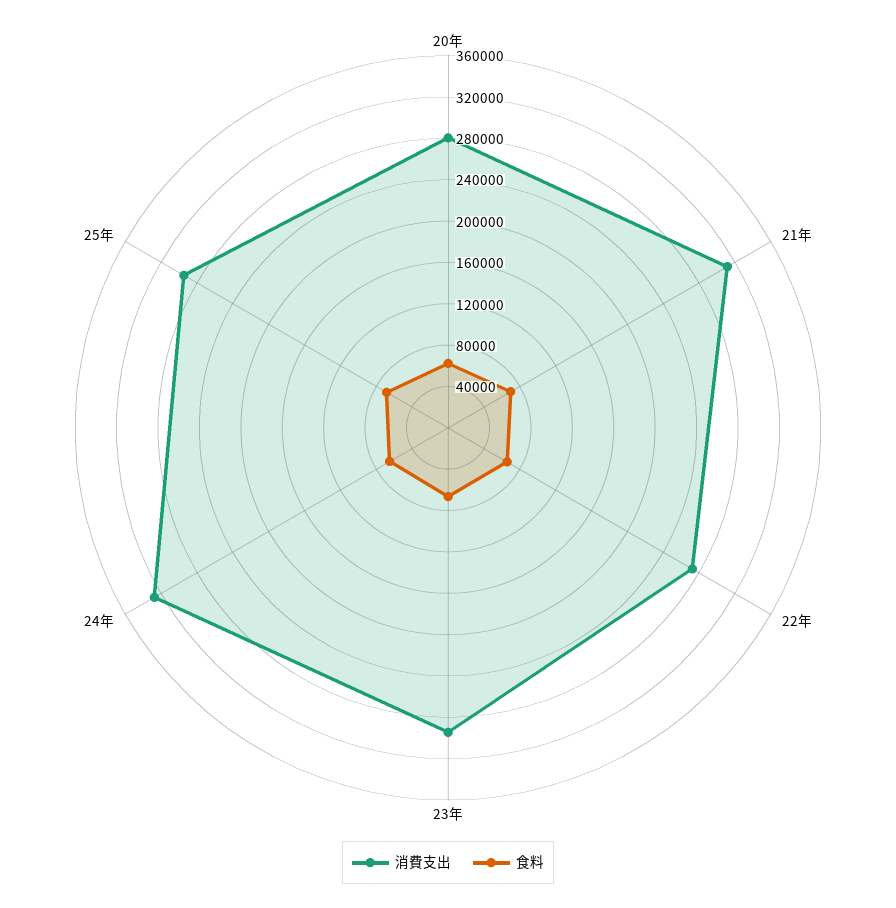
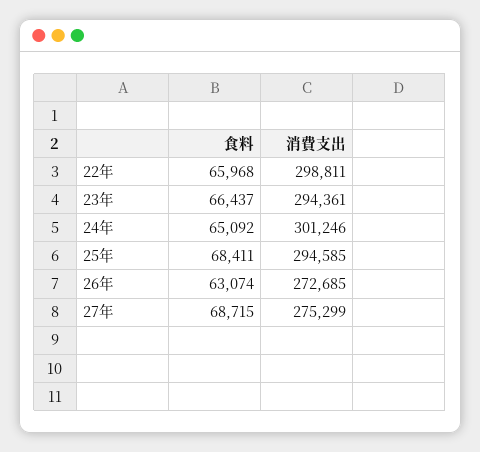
消費支出, 20年: 280000 -> none
食料, 20年: 60000 -> none
消費支出, 21年: 310000 -> none
食料, 21年: 70000 -> none
消費支出, 22年: 270000 -> 298811
消費支出, 24年: 330000 -> 301246
食料, 26年: none -> 63074
消費支出, 26年: none -> 272685
食料, 27年: none -> 68715
消費支出, 27年: none -> 275299

